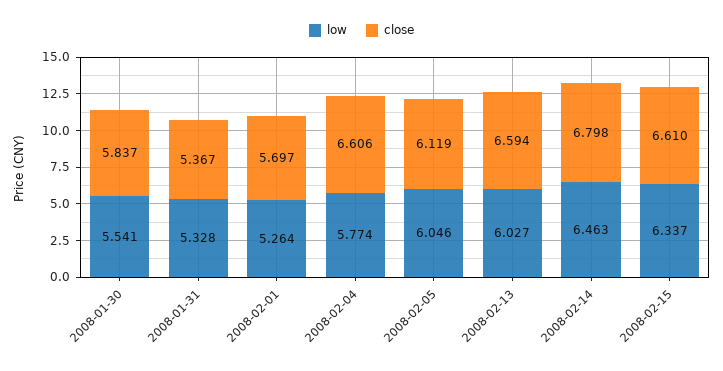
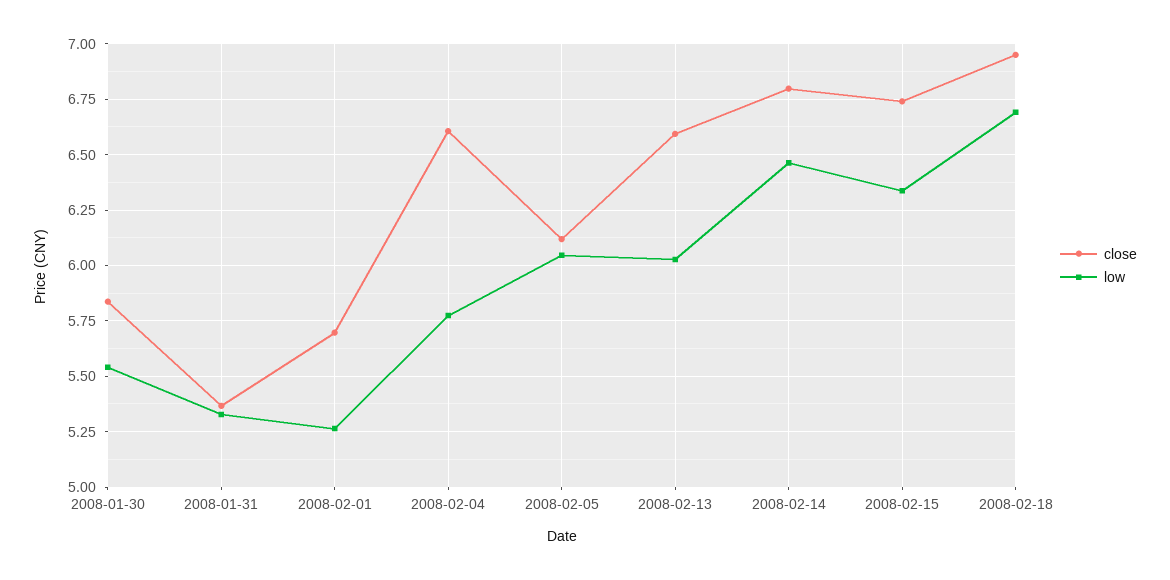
close, 2008-02-15: 6.61 -> 6.75
close, 2008-02-18: none -> 6.95
low, 2008-02-18: none -> 6.7

